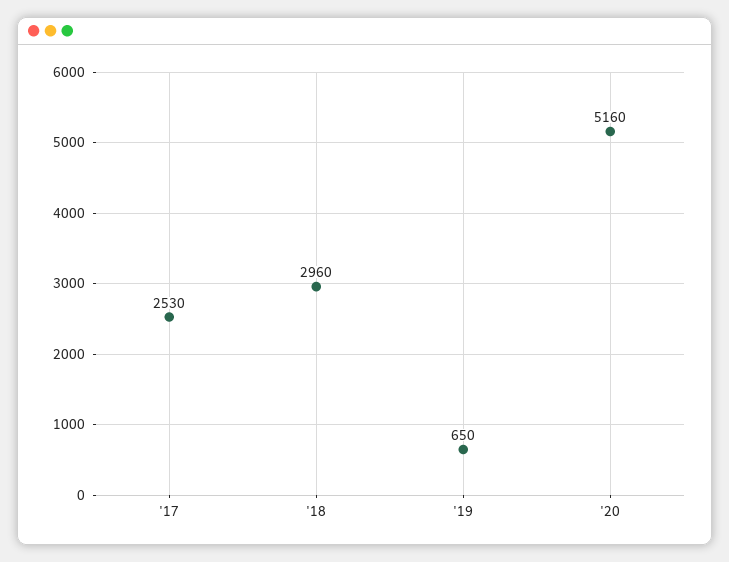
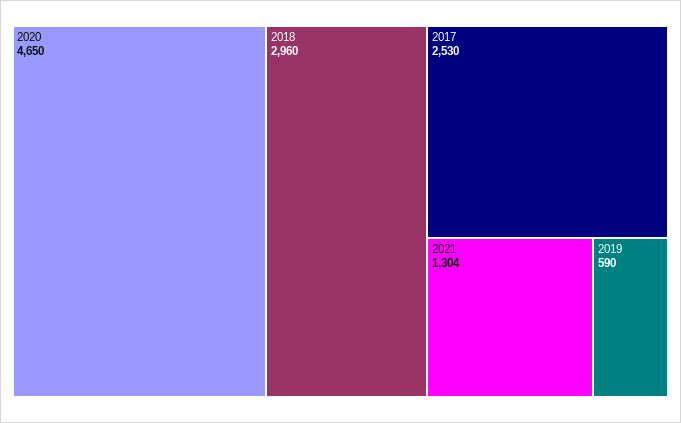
'19: 650 -> 590
'20: 5160 -> 4650
2021: none -> 1304

